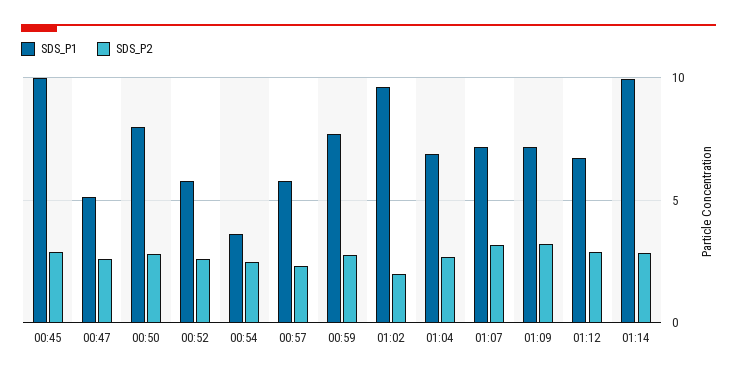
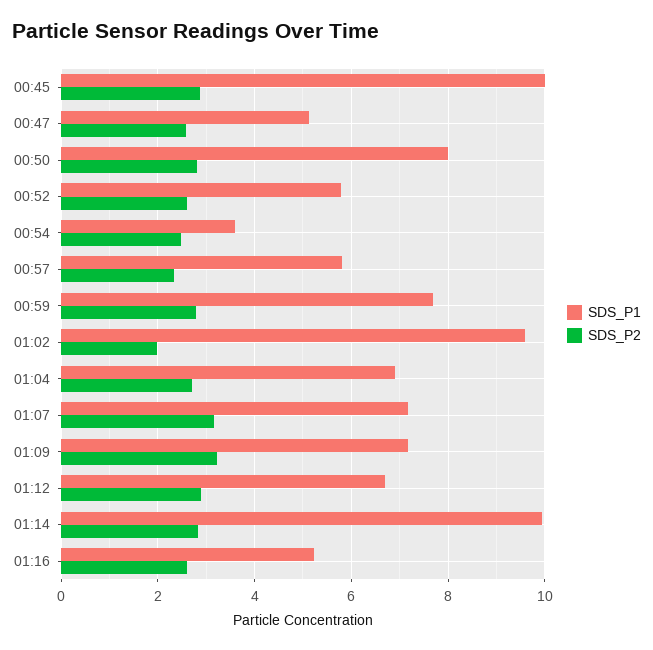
SDS_P1, 01:16: none -> 5.2
SDS_P2, 01:16: none -> 2.6

